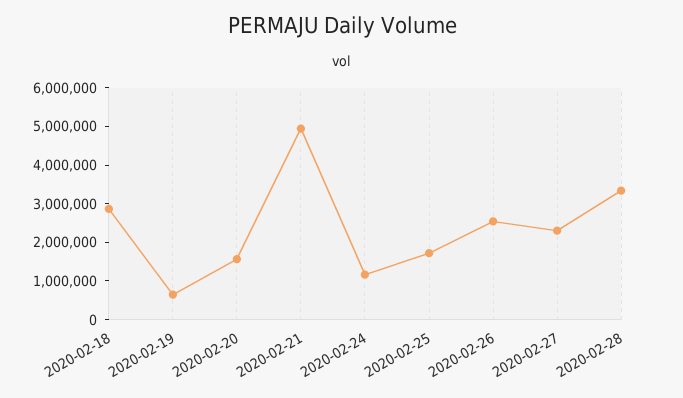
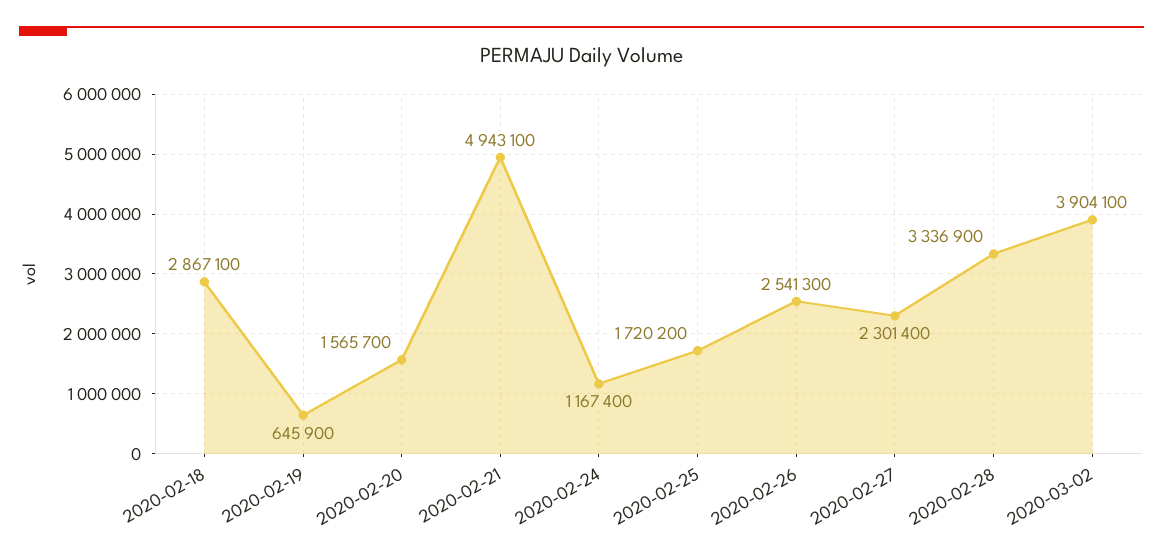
2020-03-02: none -> 3904100

